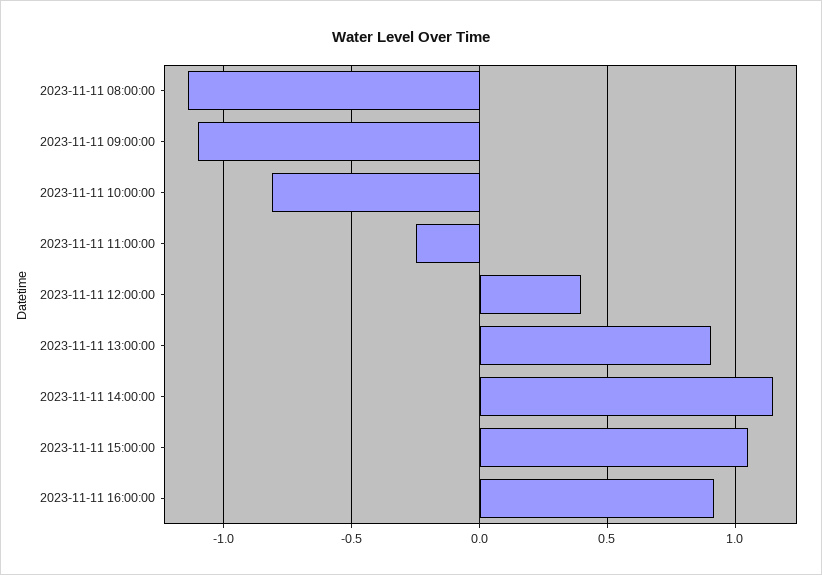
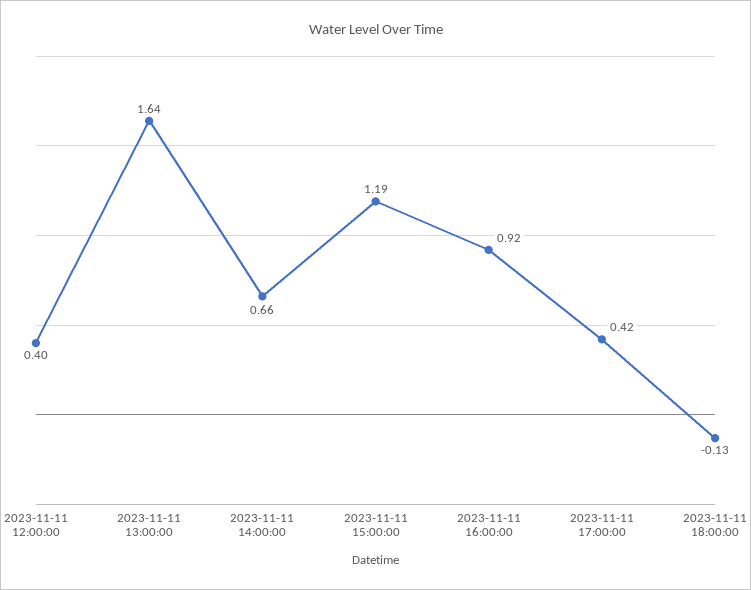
2023-11-11 08:00:00: -1.15 -> none
2023-11-11 09:00:00: -1.1 -> none
2023-11-11 10:00:00: -0.8 -> none
2023-11-11 11:00:00: -0.25 -> none
2023-11-11 13:00:00: 0.9 -> 1.64
2023-11-11 14:00:00: 1.15 -> 0.66
2023-11-11 15:00:00: 1.05 -> 1.19
2023-11-11 17:00:00: none -> 0.42
2023-11-11 18:00:00: none -> -0.13

